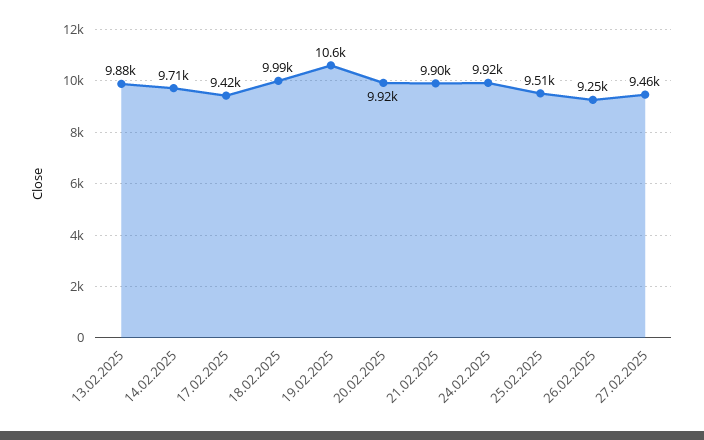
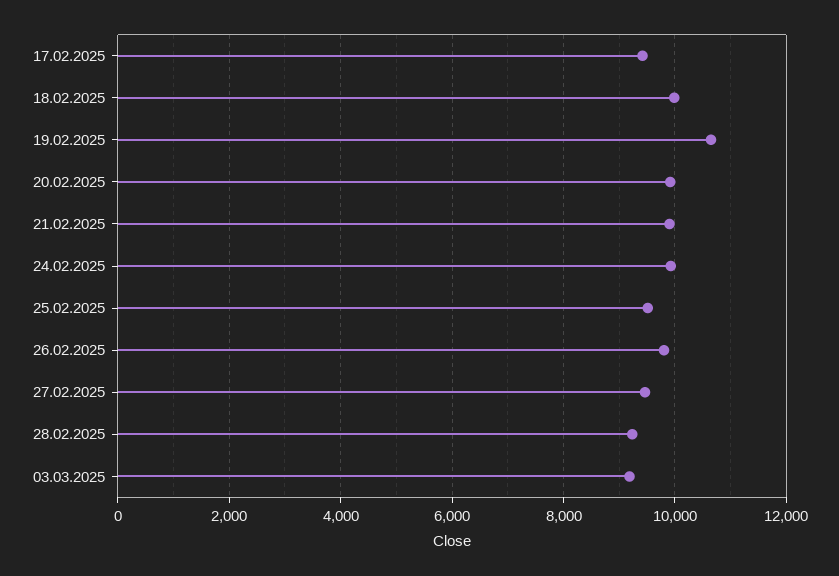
13.02.2025: 9880 -> none
14.02.2025: 9710 -> none
26.02.2025: 9250 -> 9800
28.02.2025: none -> 9200
03.03.2025: none -> 9200

